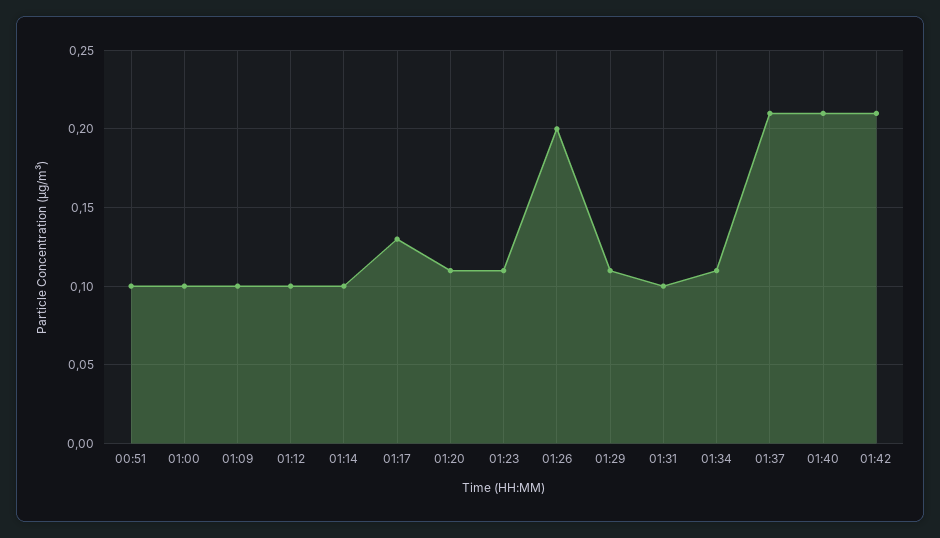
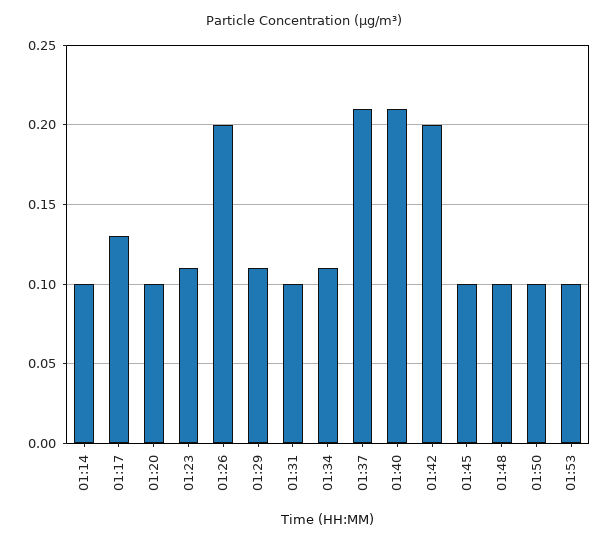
00:51: 0.1 -> none
01:00: 0.1 -> none
01:09: 0.1 -> none
01:12: 0.1 -> none
01:20: 0.11 -> 0.1
01:42: 0.21 -> 0.2
01:45: none -> 0.1
01:48: none -> 0.1
01:50: none -> 0.1
01:53: none -> 0.1

